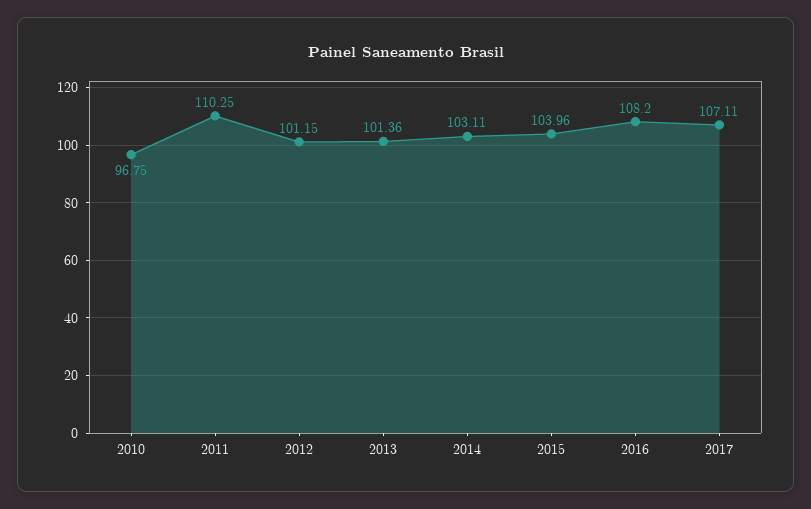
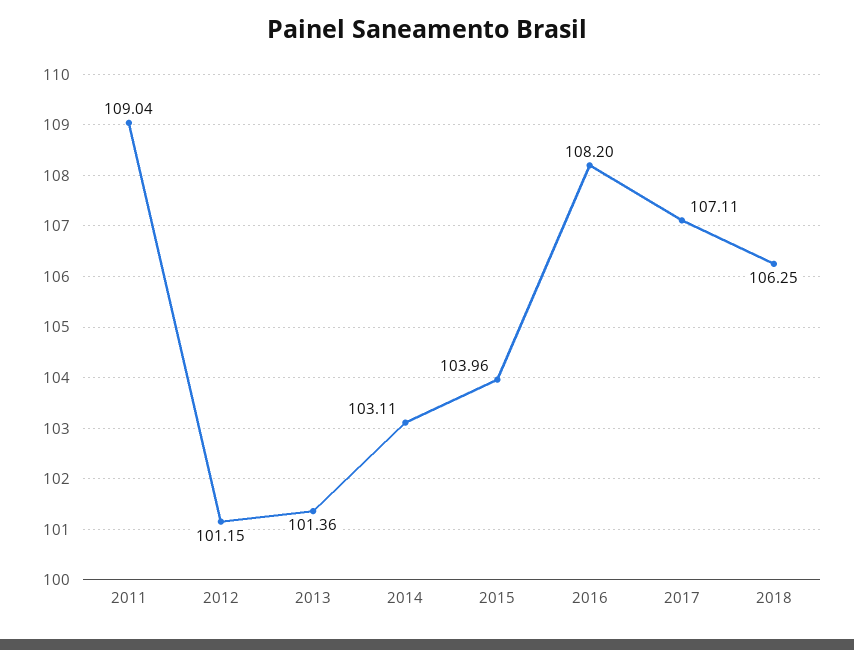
2010: 96.75 -> none
2011: 110.25 -> 109.04
2018: none -> 106.25

